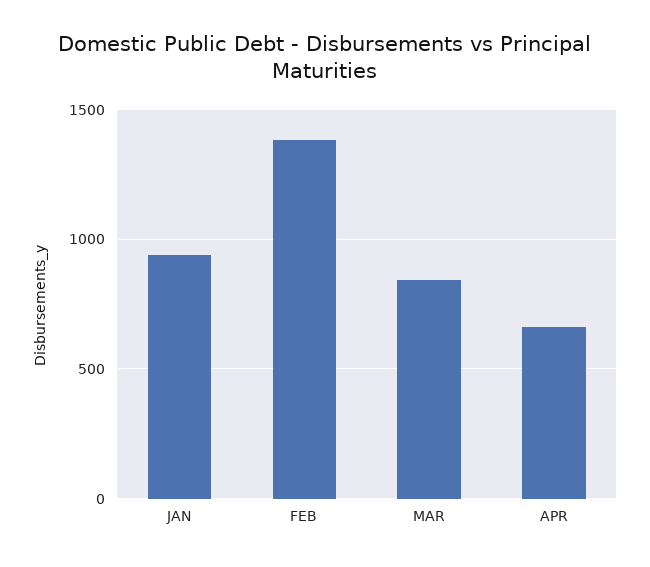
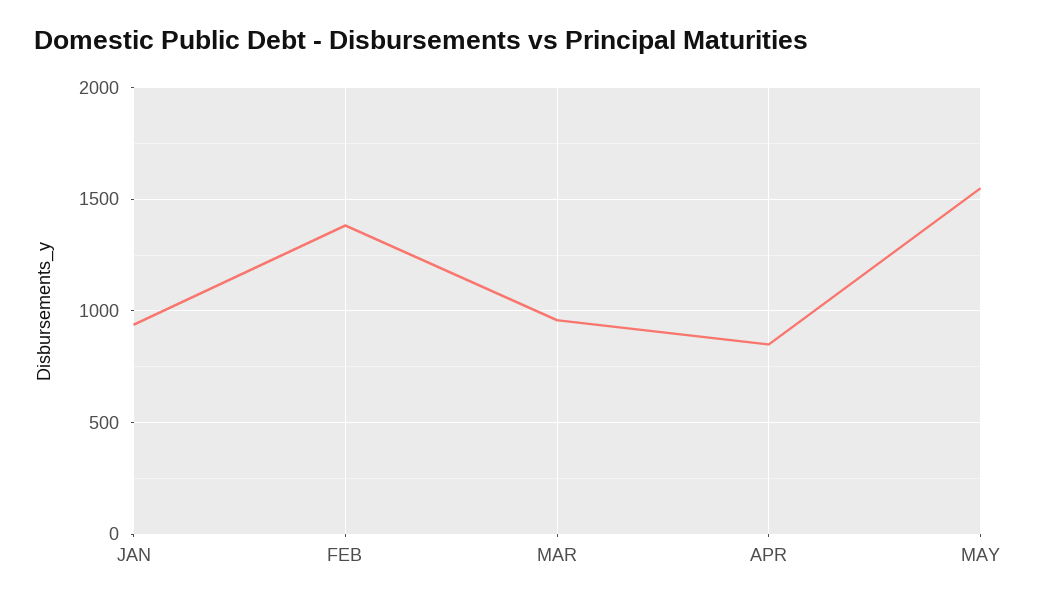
MAR: 850 -> 950
APR: 650 -> 850
MAY: none -> 1550

